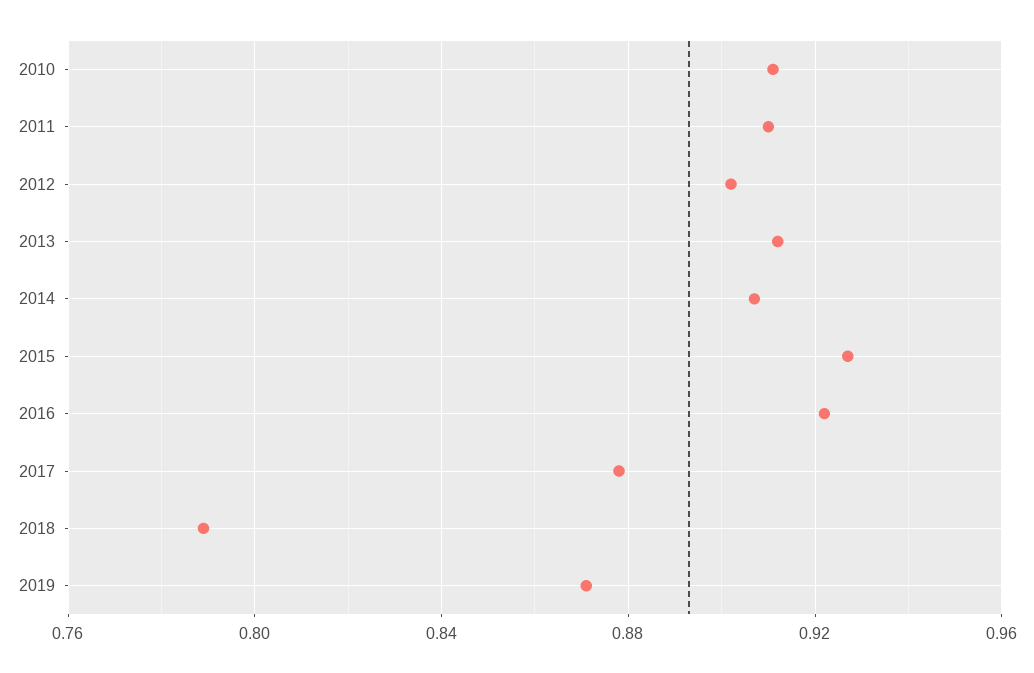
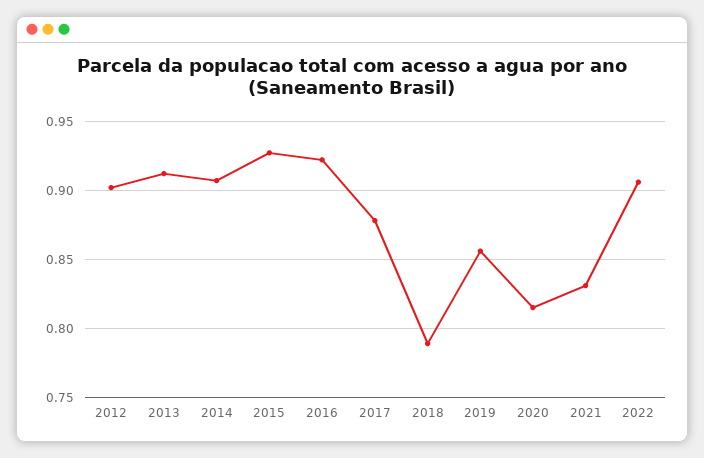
2010: 0.91 -> none
2011: 0.91 -> none
2019: 0.87 -> 0.855
2020: none -> 0.815
2021: none -> 0.83
2022: none -> 0.905

